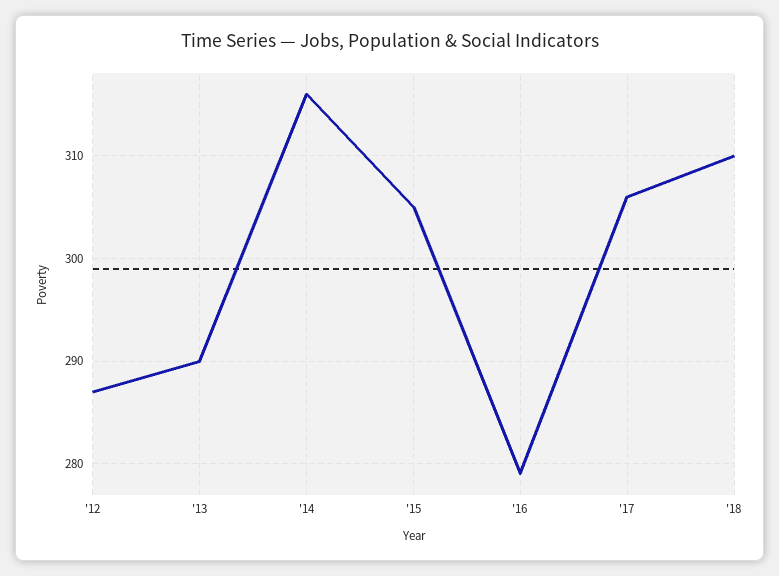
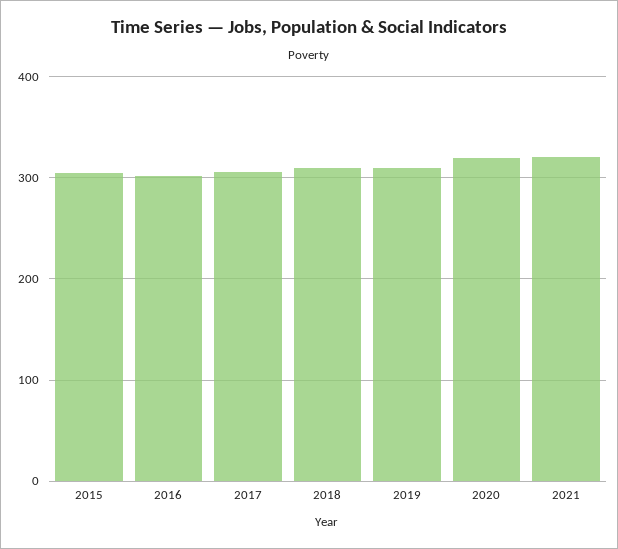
'12: 287 -> none
'13: 290 -> none
'14: 316 -> none
'16: 279 -> 300
2019: none -> 310
2020: none -> 320
2021: none -> 320

